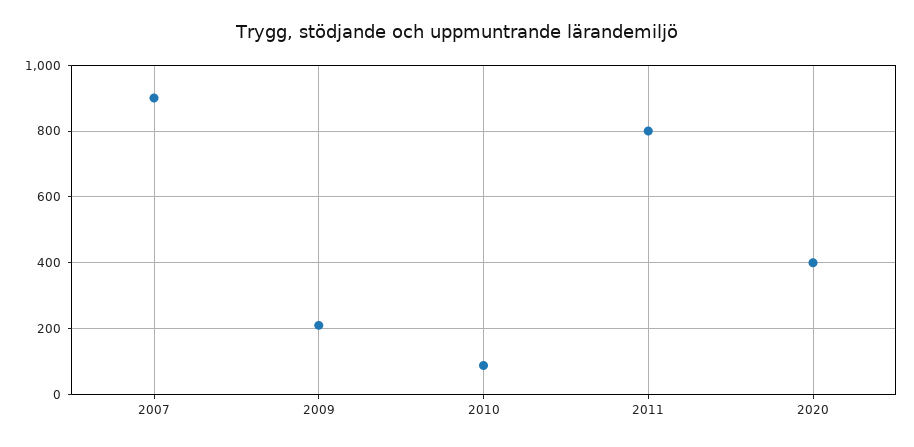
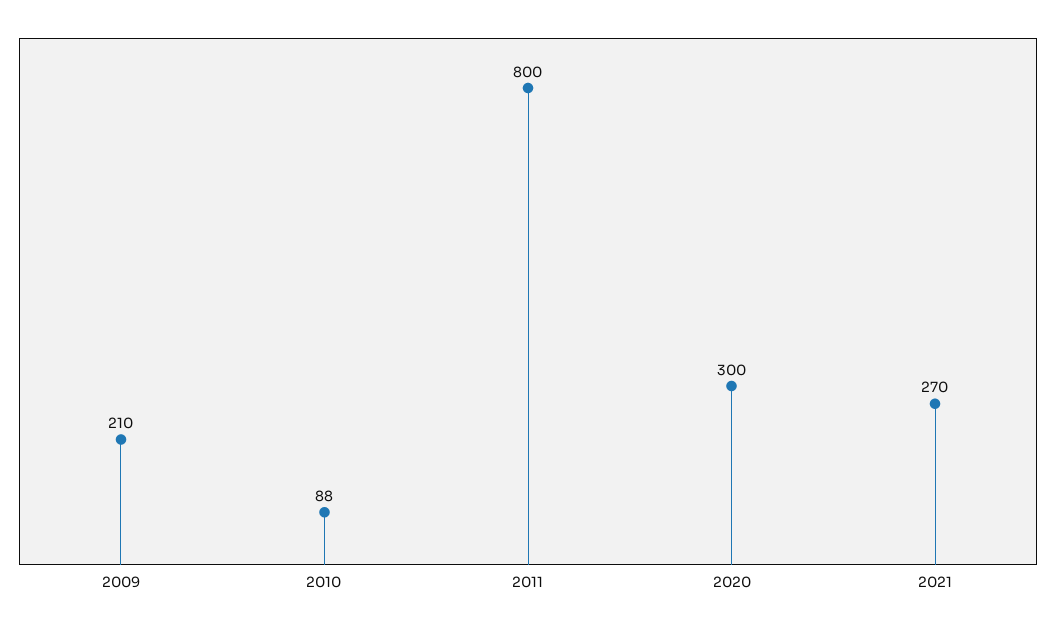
2007: 900 -> none
2020: 400 -> 300
2021: none -> 270

